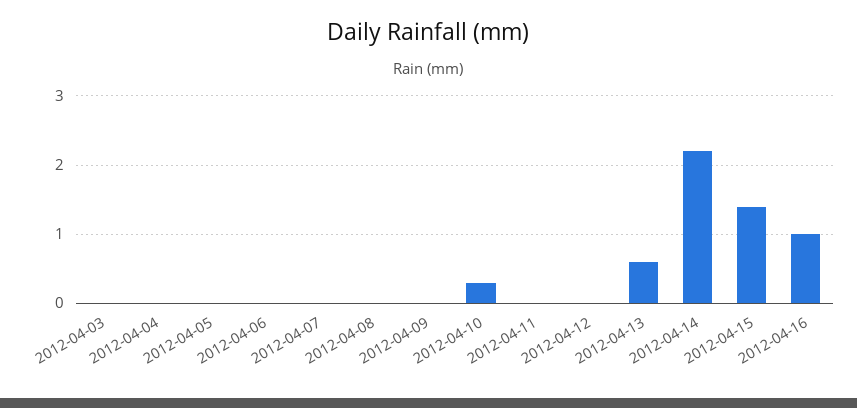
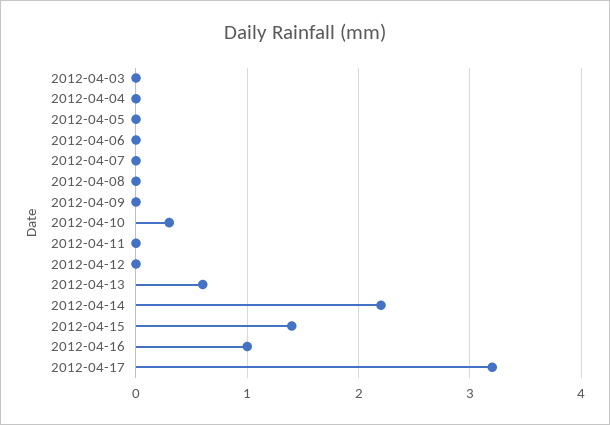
2012-04-17: none -> 3.2

